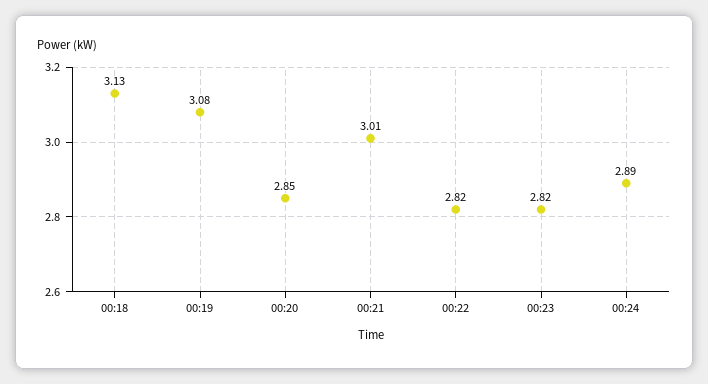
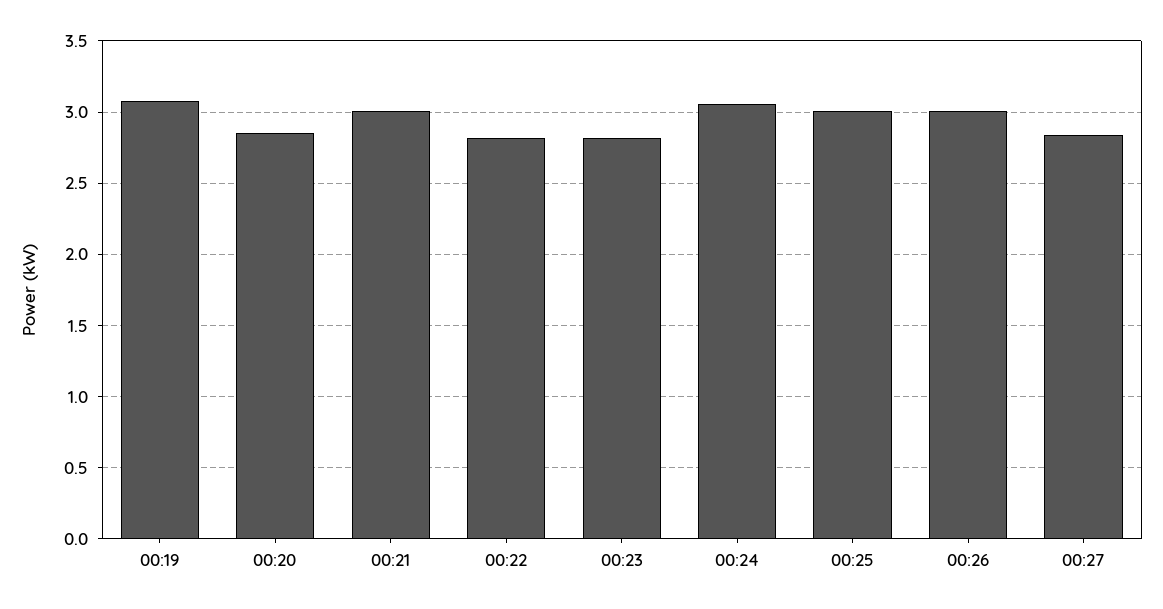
00:18: 3.13 -> none
00:24: 2.89 -> 3.05
00:25: none -> 3
00:26: none -> 3
00:27: none -> 2.85

